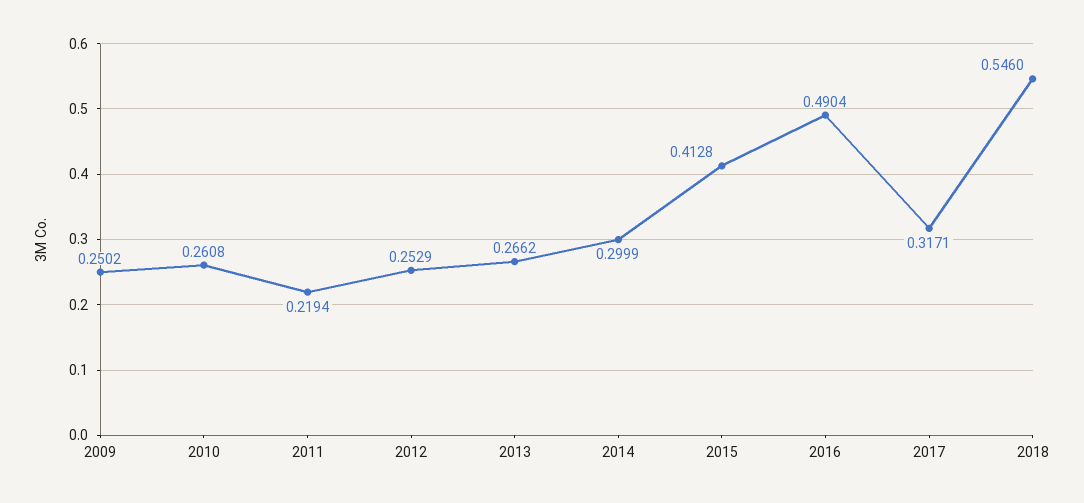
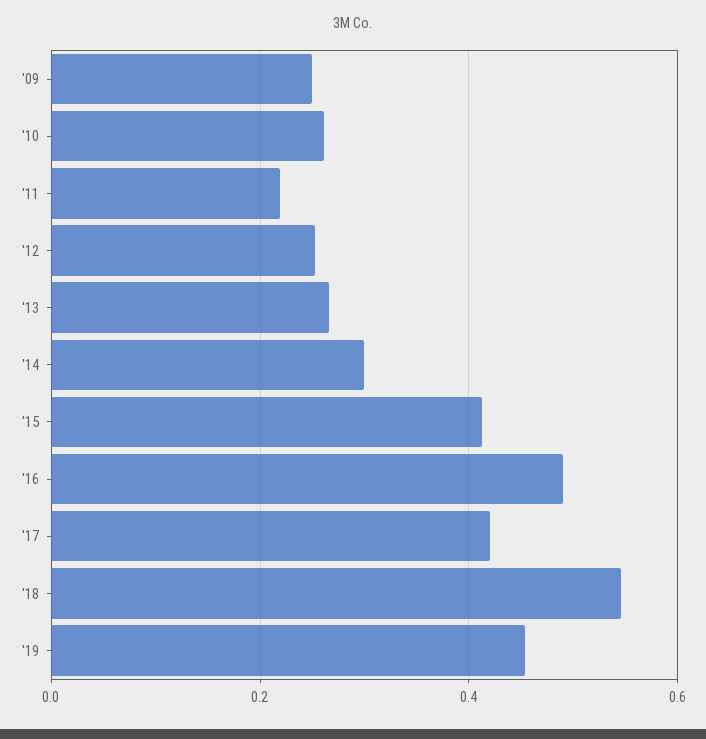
2017: 0.3171 -> 0.42
'19: none -> 0.46

